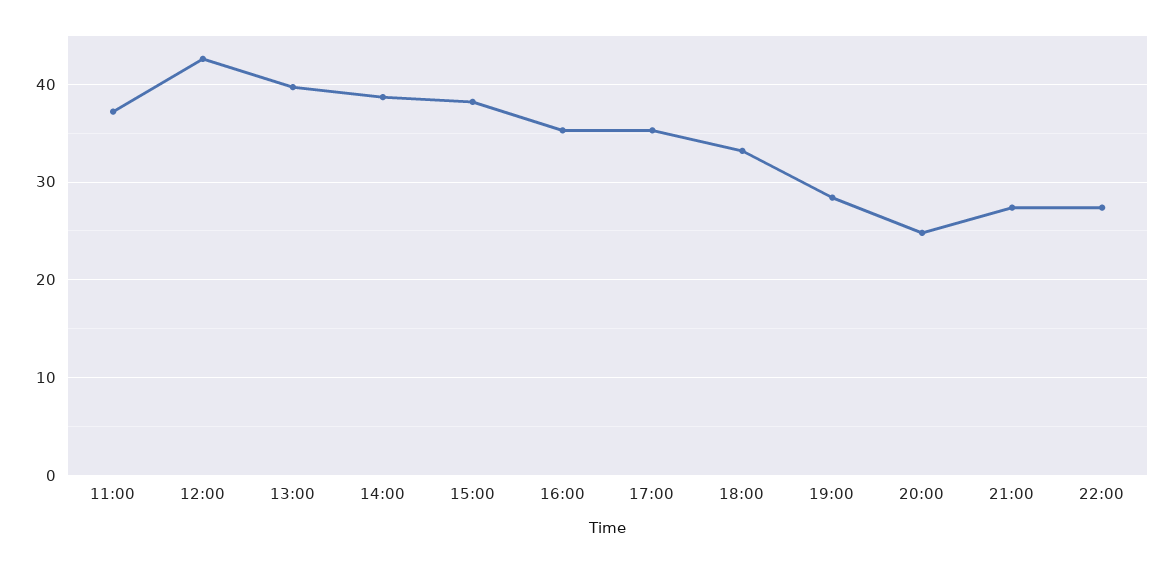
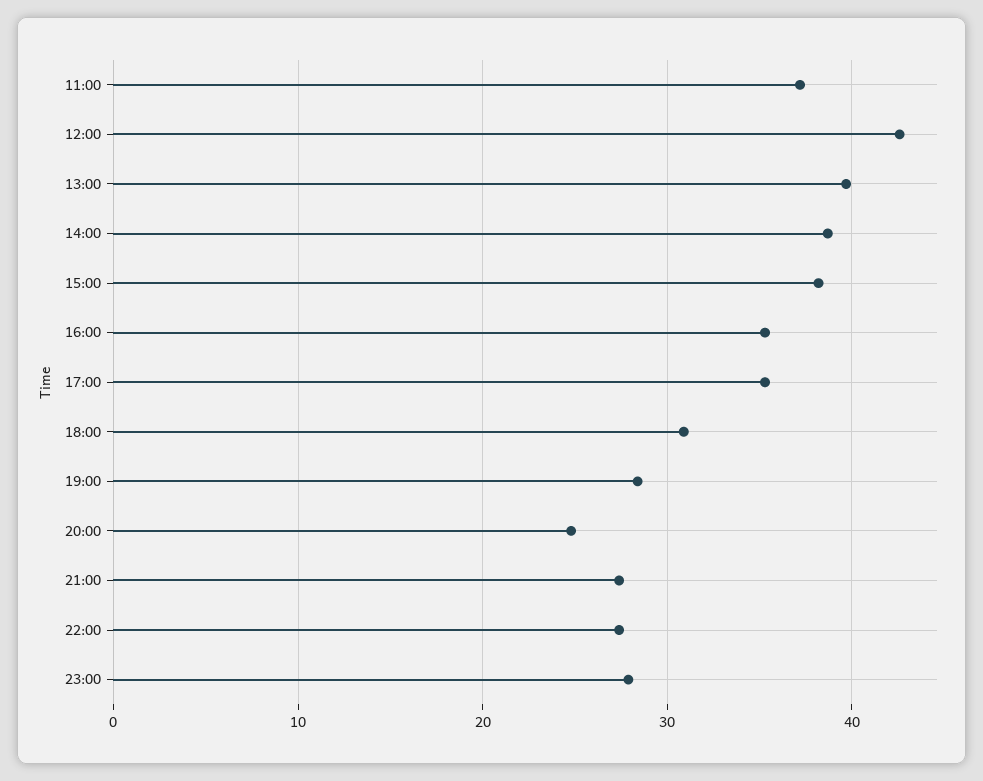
18:00: 33 -> 31
23:00: none -> 28

